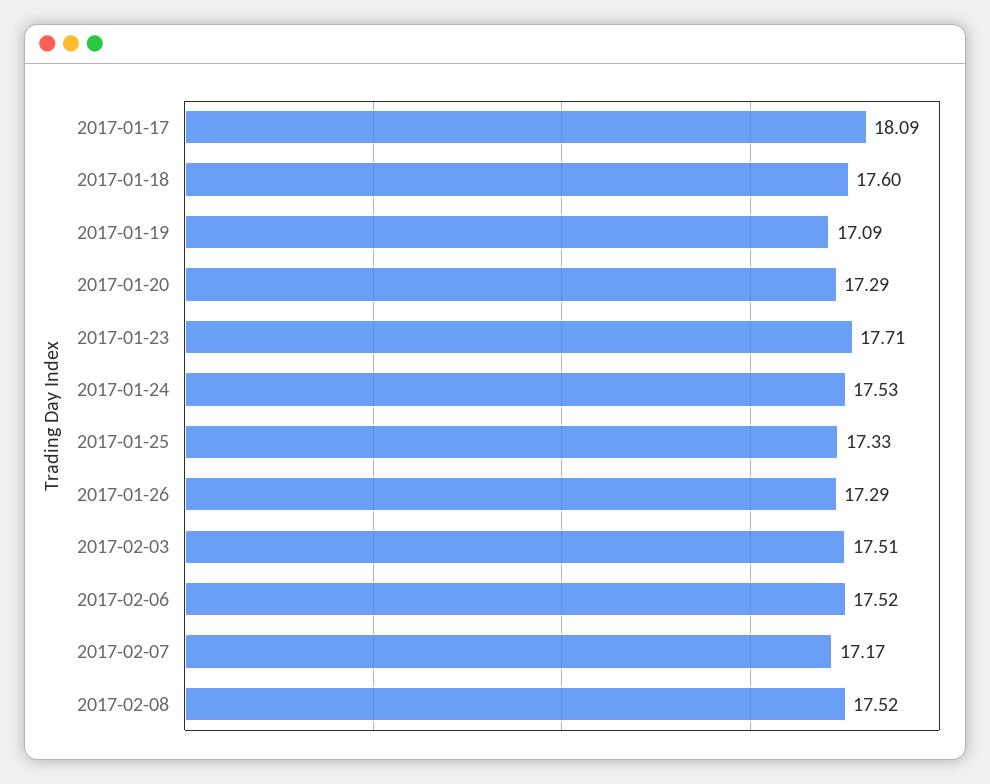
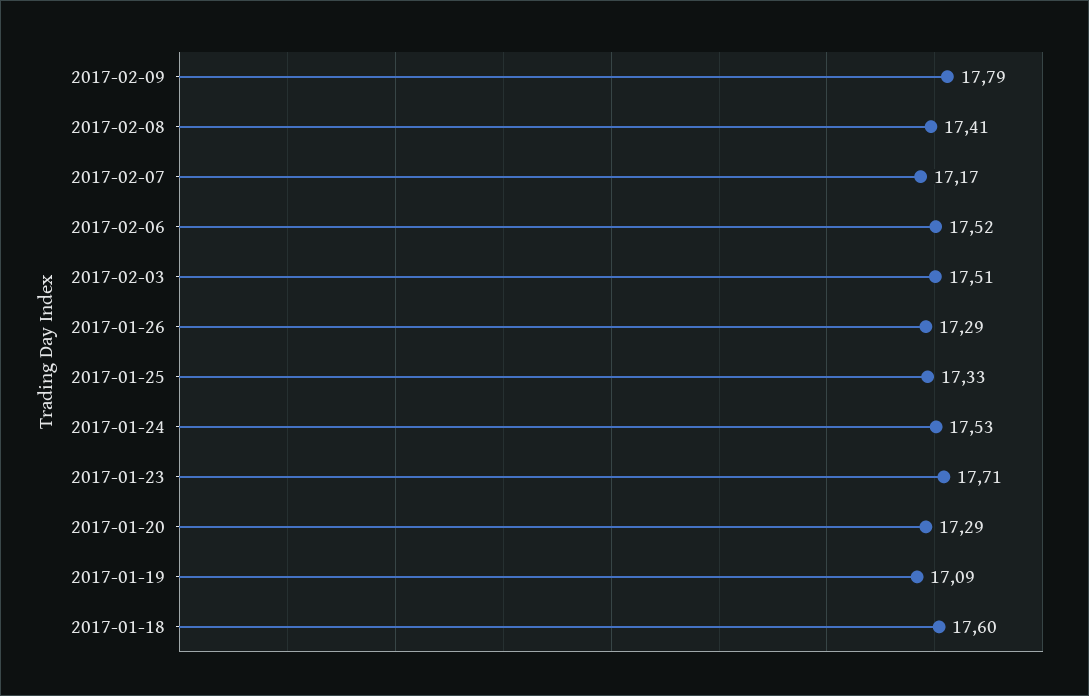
2017-01-17: 18.09 -> none
2017-02-08: 17.52 -> 17.41
2017-02-09: none -> 17.79

